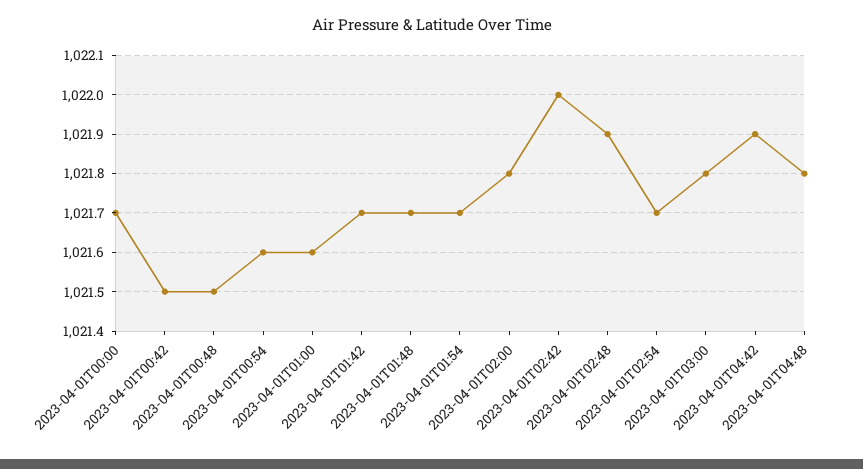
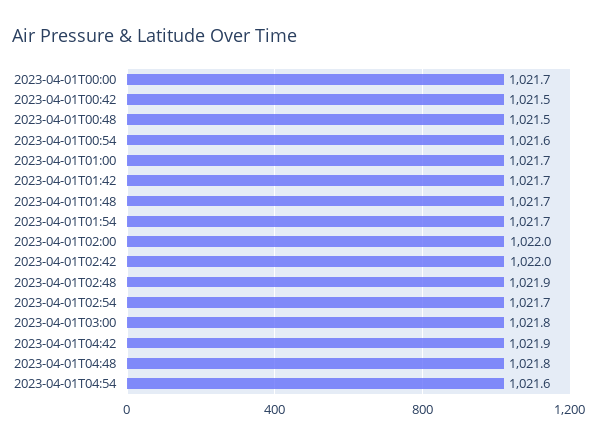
2023-04-01T01:00: 1021.6 -> 1021.7
2023-04-01T02:00: 1021.8 -> 1022
2023-04-01T04:54: none -> 1021.6

